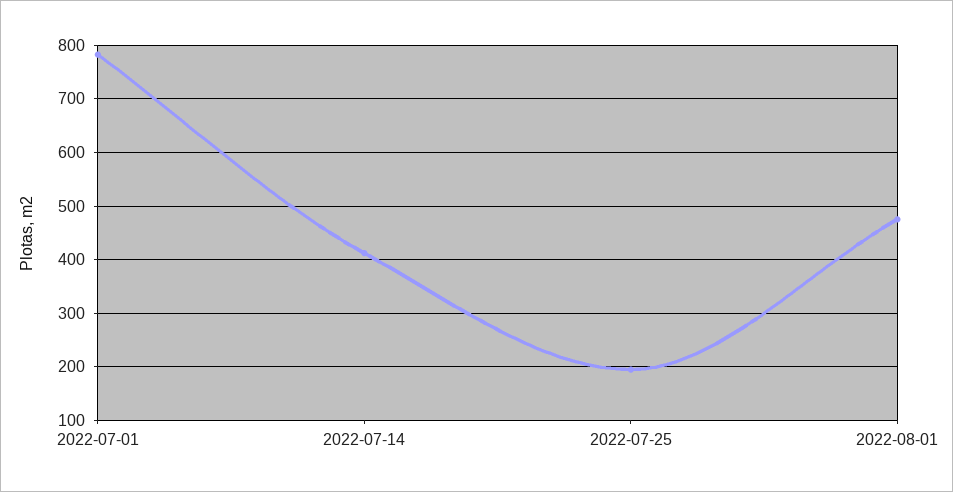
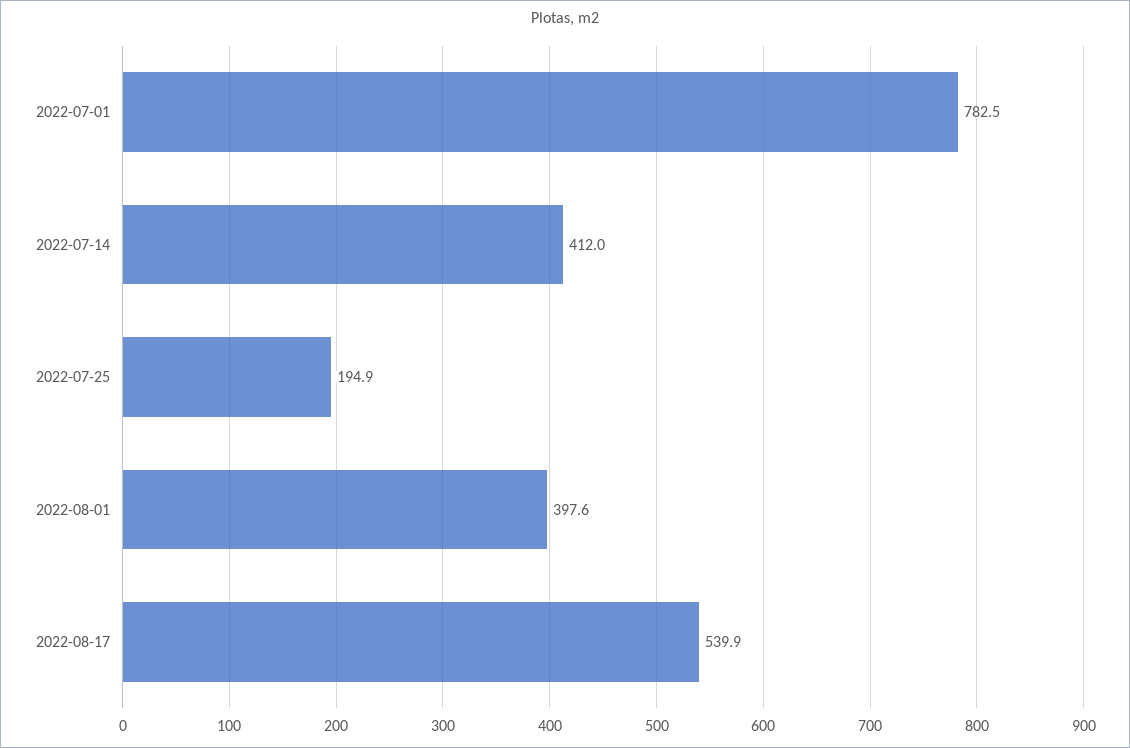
2022-08-01: 480 -> 397.6
2022-08-17: none -> 539.9

